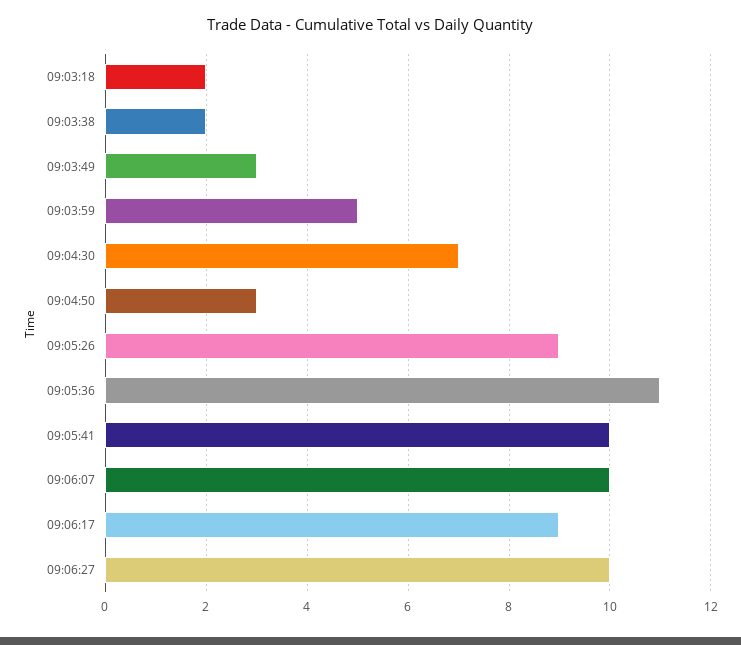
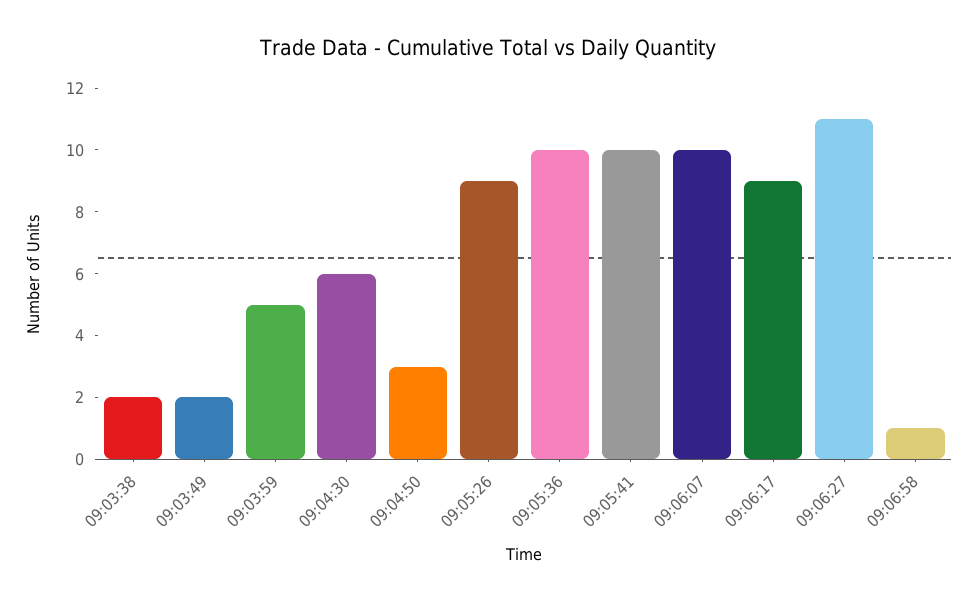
09:03:18: 2 -> none
09:03:49: 3 -> 2
09:04:30: 7 -> 6
09:05:36: 11 -> 10
09:06:27: 10 -> 11
09:06:58: none -> 1

